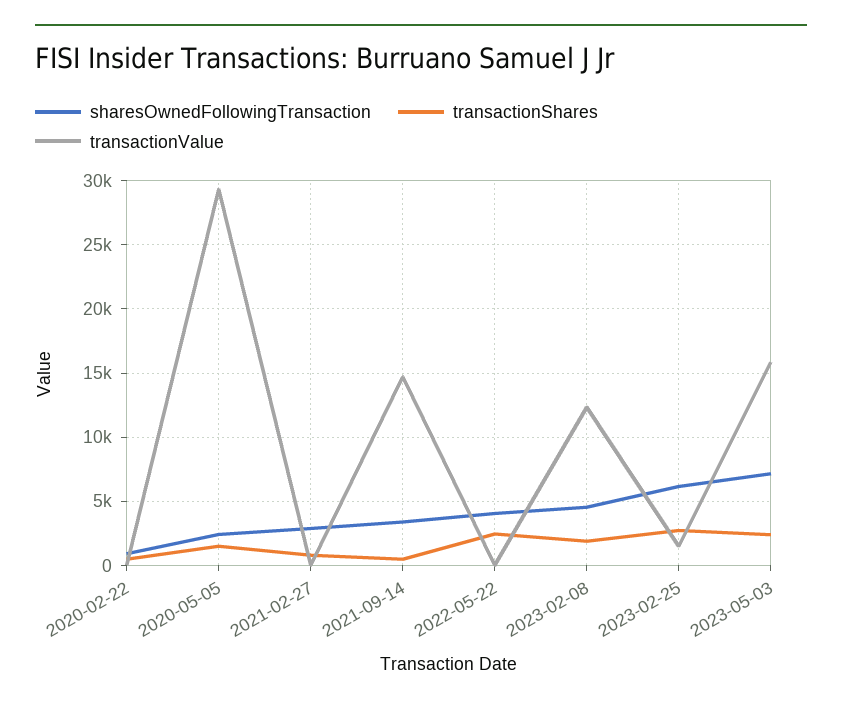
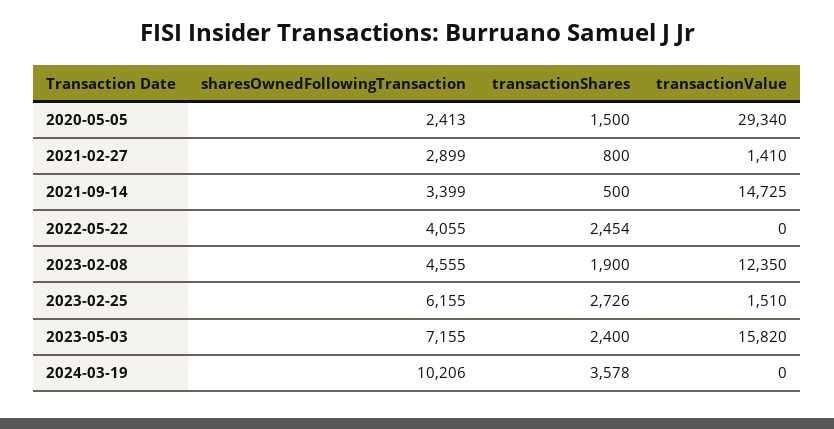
sharesOwnedFollowingTransaction, 2020-02-22: 1000 -> none
transactionShares, 2020-02-22: 500 -> none
transactionValue, 2020-02-22: 0 -> none
transactionValue, 2021-02-27: 0 -> 1410
sharesOwnedFollowingTransaction, 2024-03-19: none -> 10206
transactionShares, 2024-03-19: none -> 3578
transactionValue, 2024-03-19: none -> 0

